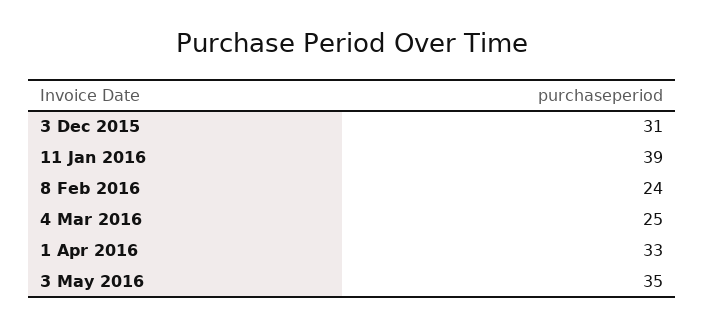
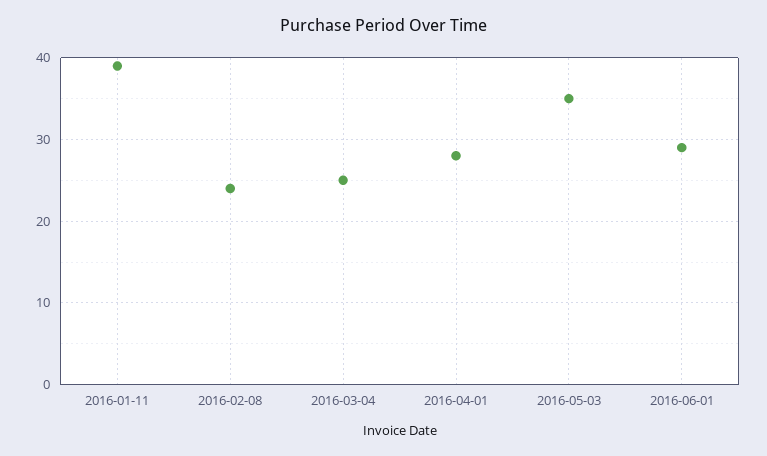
3 Dec 2015: 31 -> none
1 Apr 2016: 33 -> 28
2016-06-01: none -> 29

